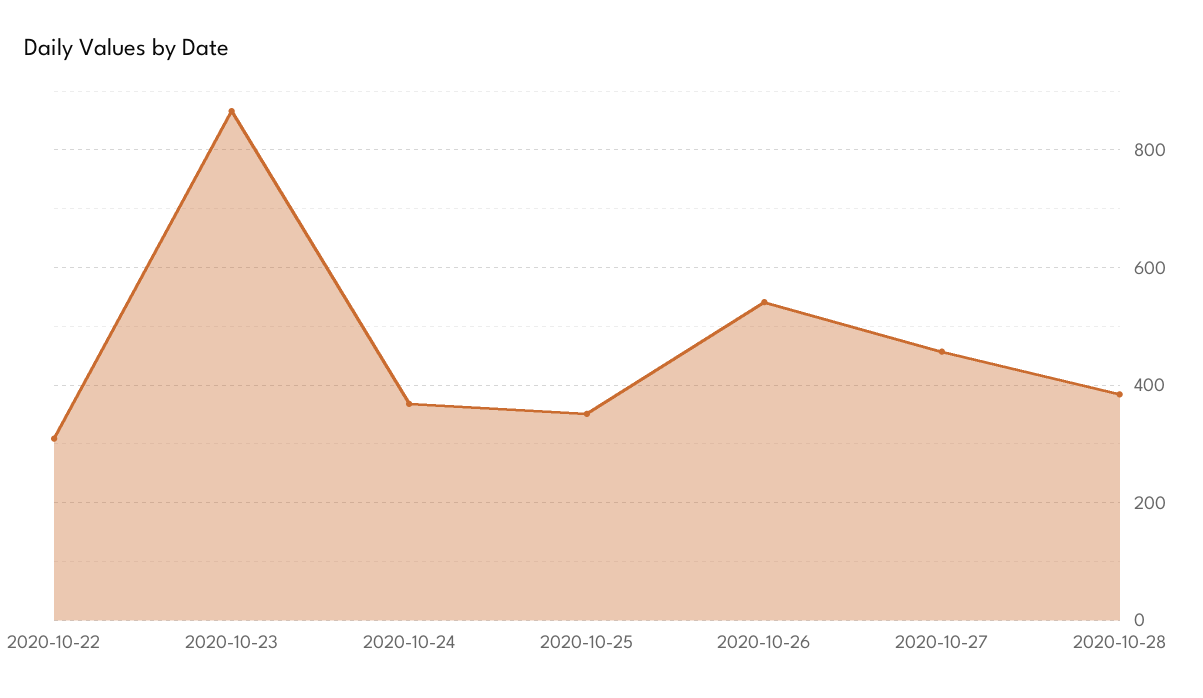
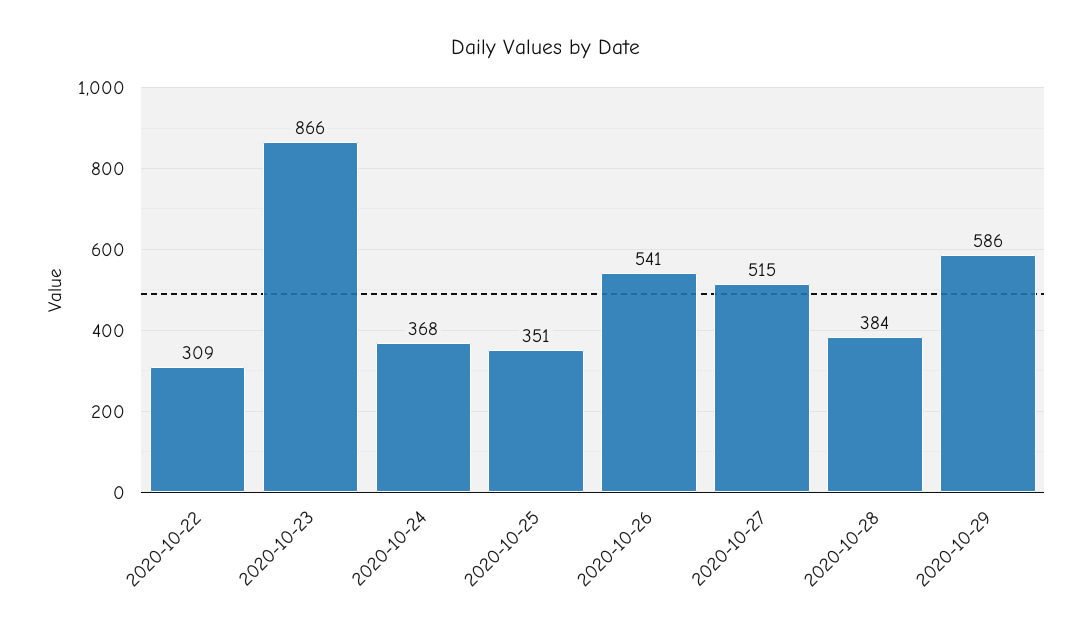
2020-10-27: 460 -> 515
2020-10-29: none -> 586

